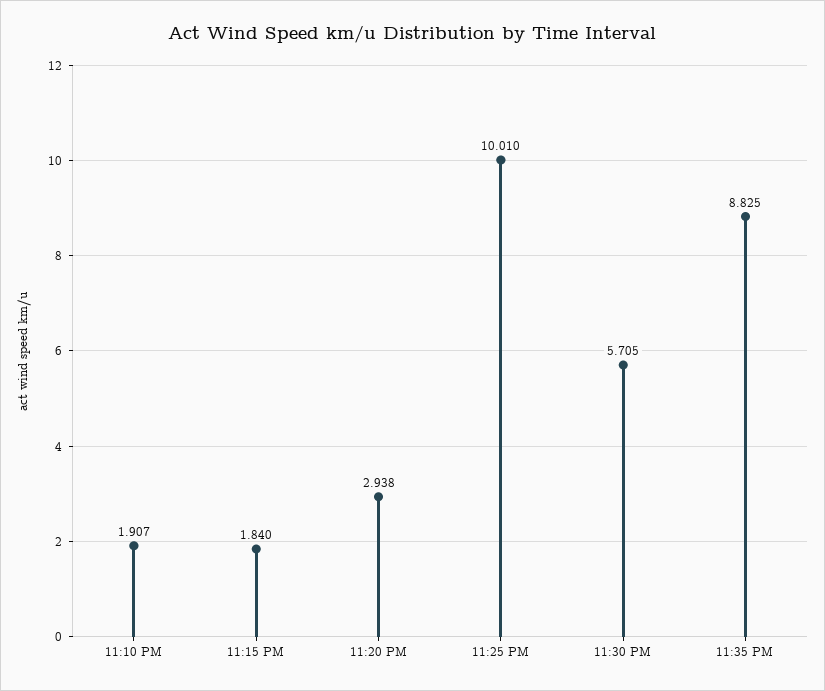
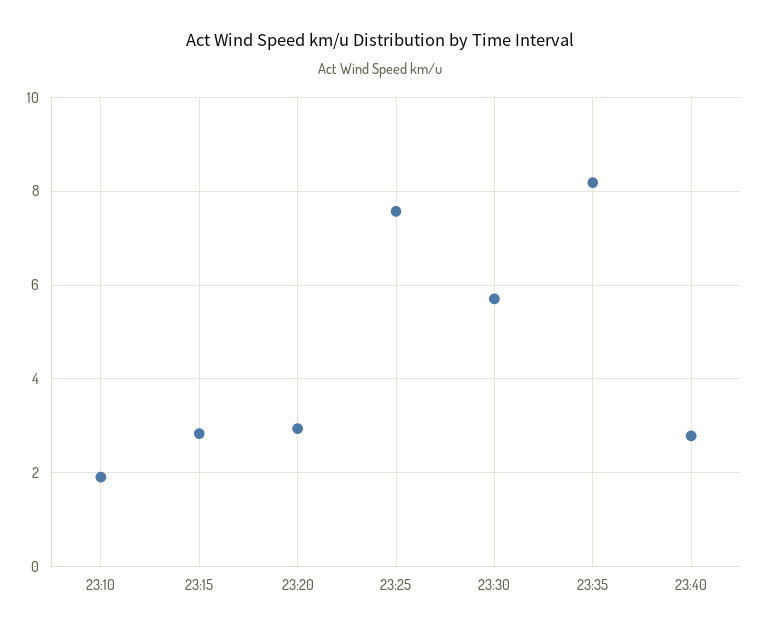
11:15 PM: 1.84 -> 2.8
11:25 PM: 10.01 -> 7.6
11:35 PM: 8.825 -> 8.2
23:40: none -> 2.8

